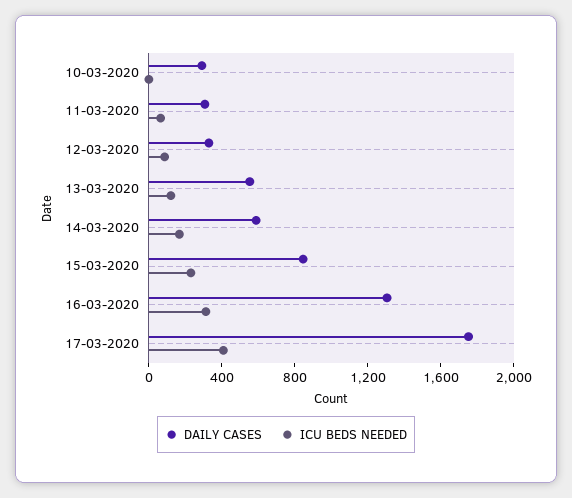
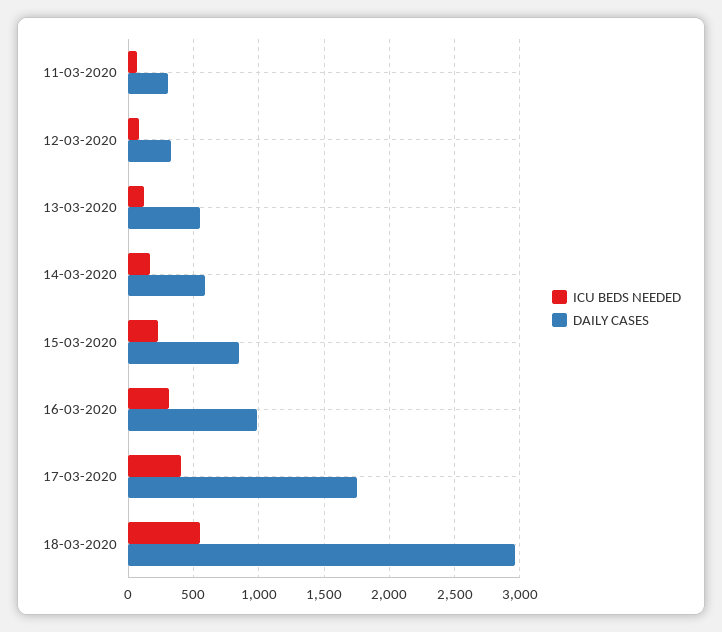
DAILY CASES, 10-03-2020: 300 -> none
ICU BEDS NEEDED, 10-03-2020: 0 -> none
DAILY CASES, 16-03-2020: 1300 -> 1000
ICU BEDS NEEDED, 18-03-2020: none -> 550
DAILY CASES, 18-03-2020: none -> 2950

